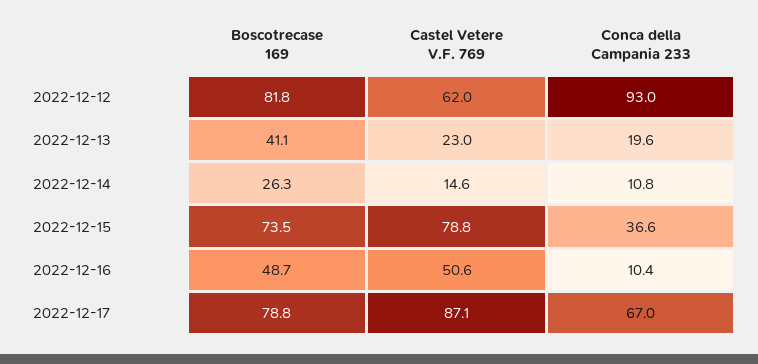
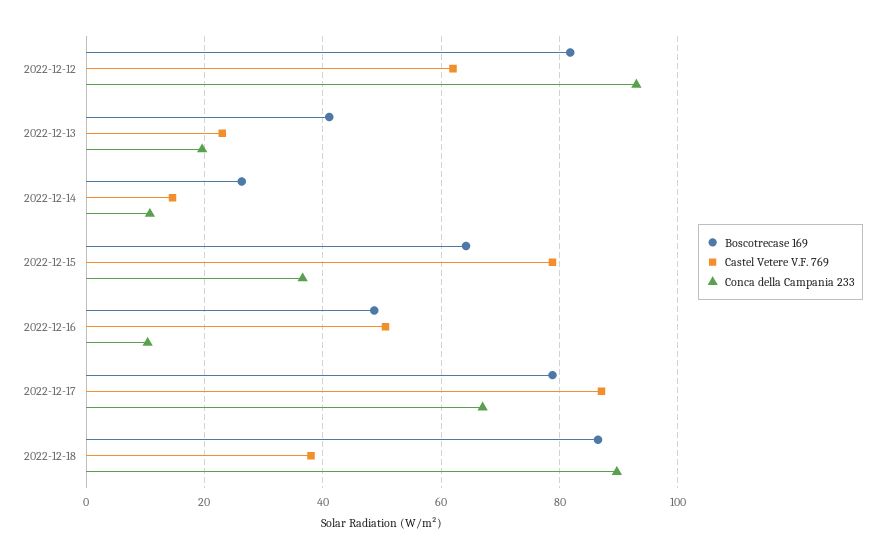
Boscotrecase 169, 2022-12-15: 73.5 -> 64
Boscotrecase 169, 2022-12-18: none -> 86
Castel Vetere V.F. 769, 2022-12-18: none -> 38
Conca della Campania 233, 2022-12-18: none -> 90

